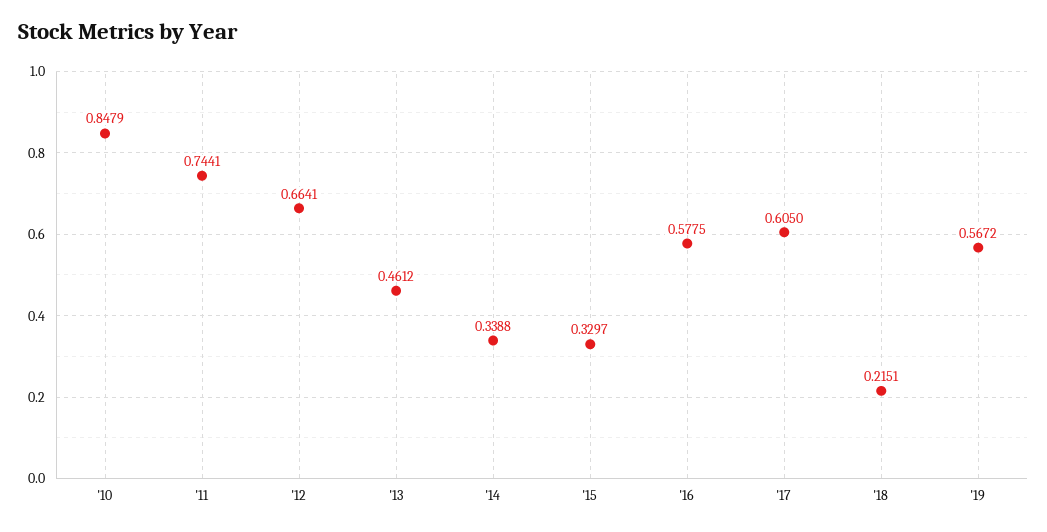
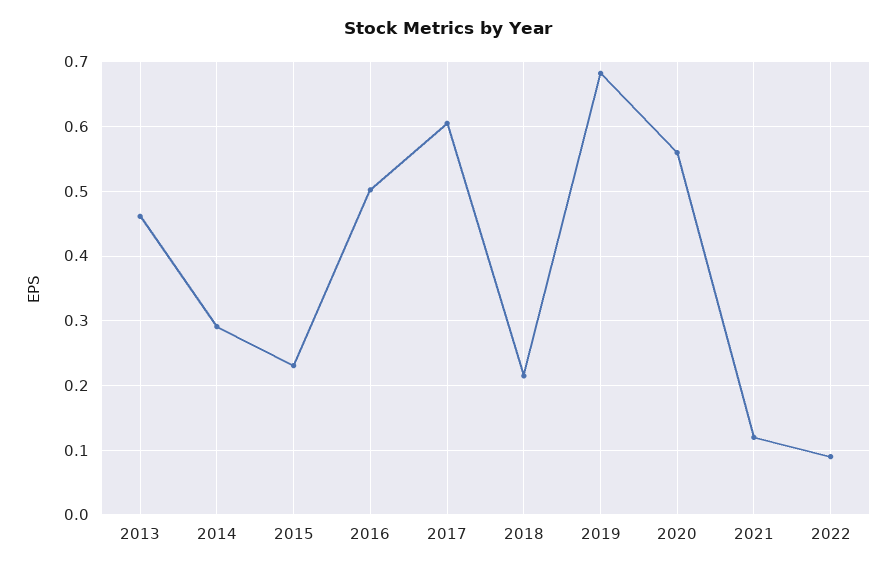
'10: 0.8479 -> none
'11: 0.7441 -> none
'12: 0.6641 -> none
'14: 0.3388 -> 0.29
'15: 0.3297 -> 0.23
'16: 0.5775 -> 0.5
'19: 0.5672 -> 0.68
2020: none -> 0.56
2021: none -> 0.12
2022: none -> 0.09

